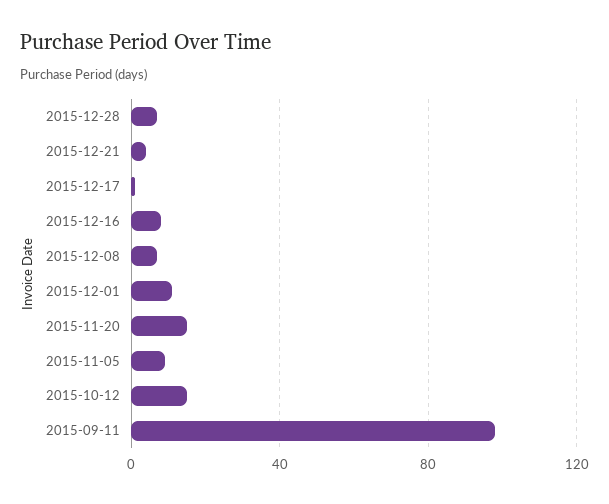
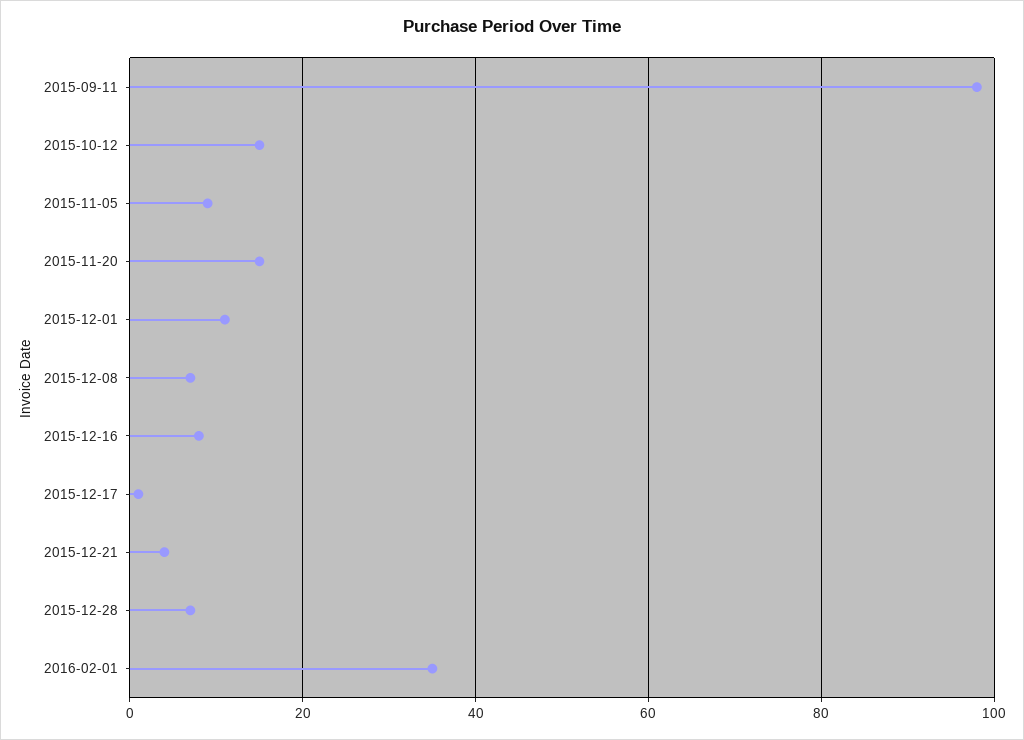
2016-02-01: none -> 35

